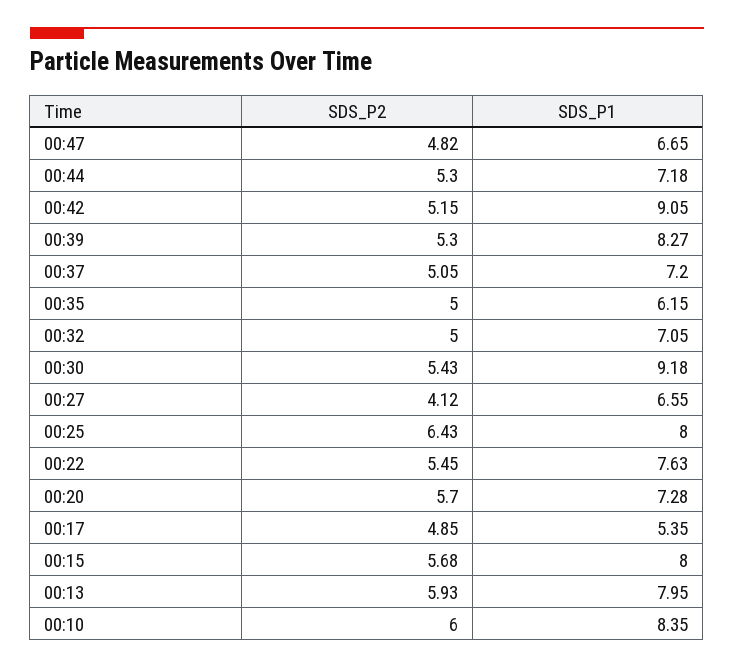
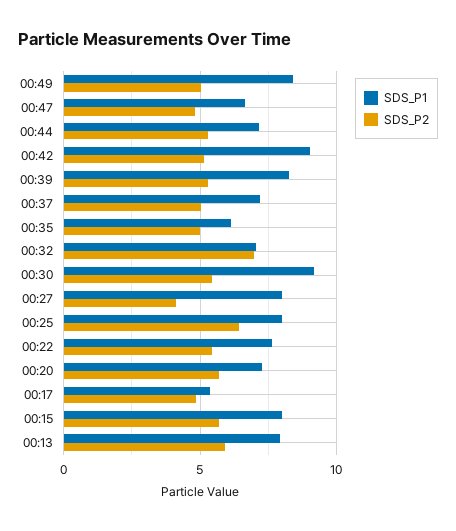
SDS_P2, 00:32: 5 -> 7
SDS_P1, 00:27: 6.55 -> 8
SDS_P2, 00:10: 6 -> none
SDS_P1, 00:10: 8.35 -> none
SDS_P1, 00:49: none -> 8.5
SDS_P2, 00:49: none -> 5

